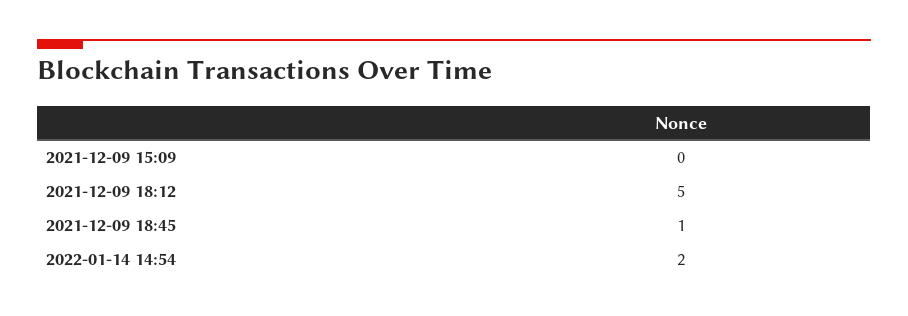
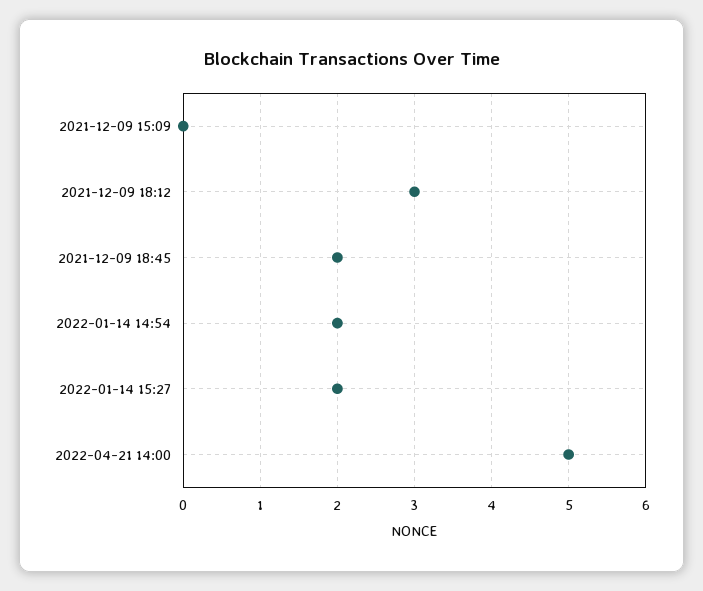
2021-12-09 18:12: 5 -> 3
2021-12-09 18:45: 1 -> 2
2022-01-14 15:27: none -> 2
2022-04-21 14:00: none -> 5

